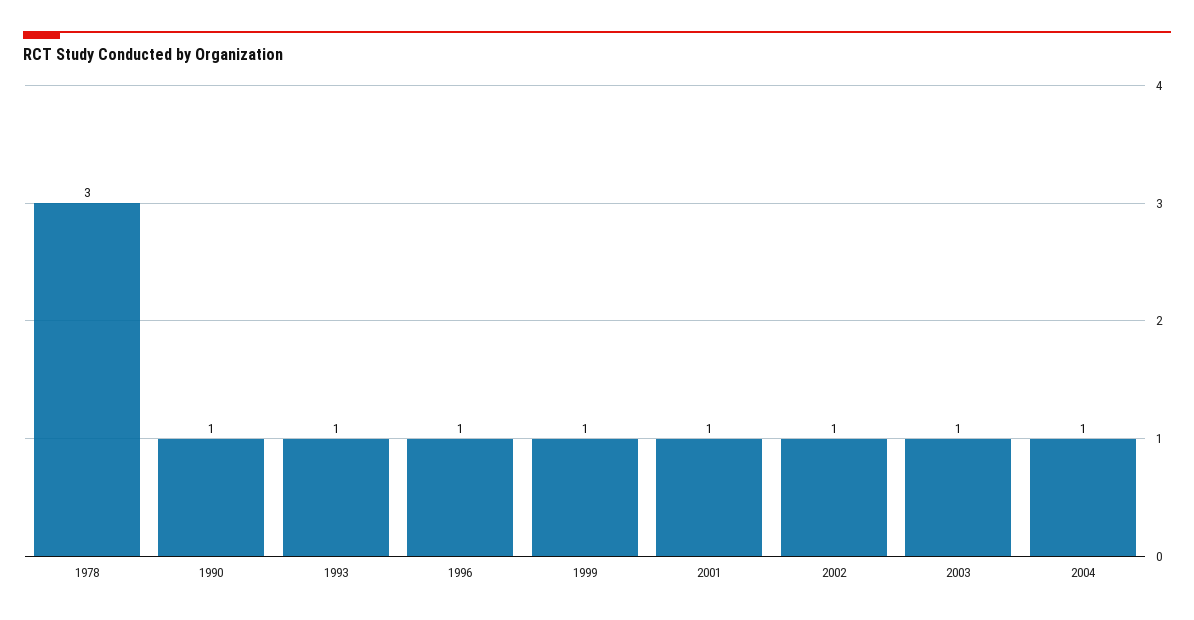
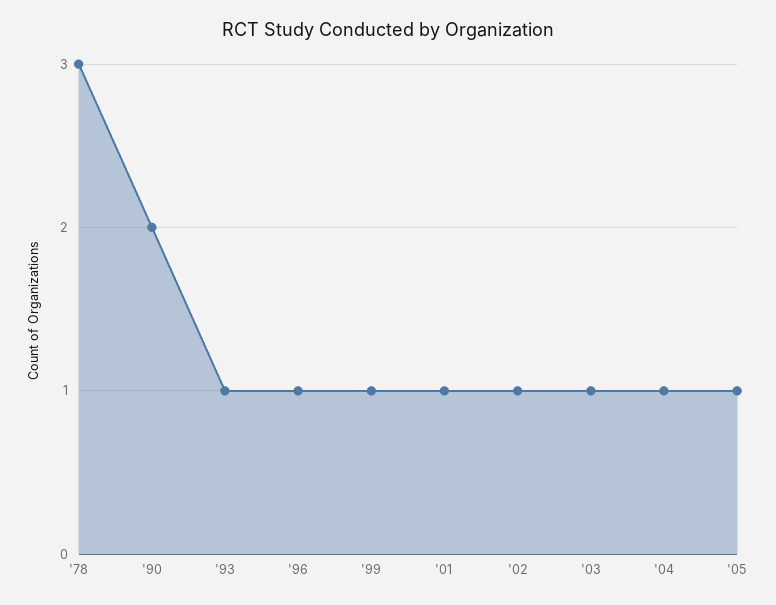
1990: 1 -> 2
'05: none -> 1

